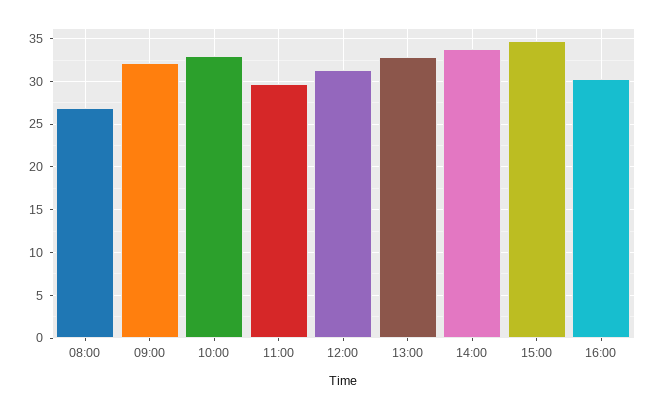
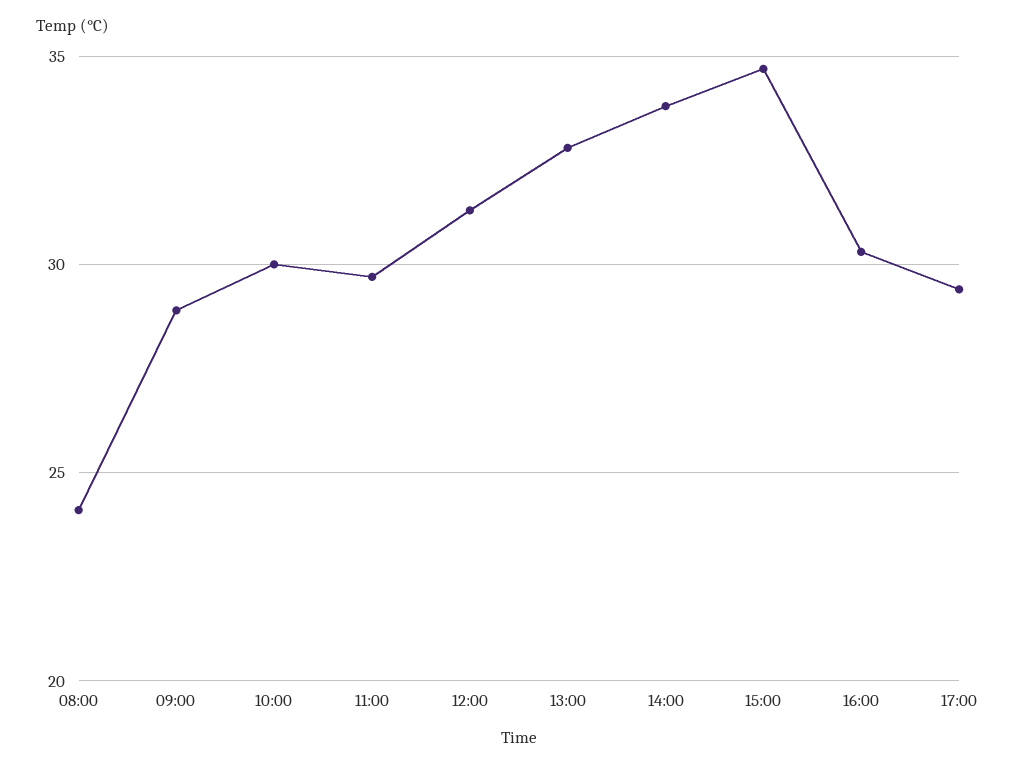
08:00: 27 -> 24
09:00: 32 -> 29
10:00: 33 -> 30
17:00: none -> 29.5

